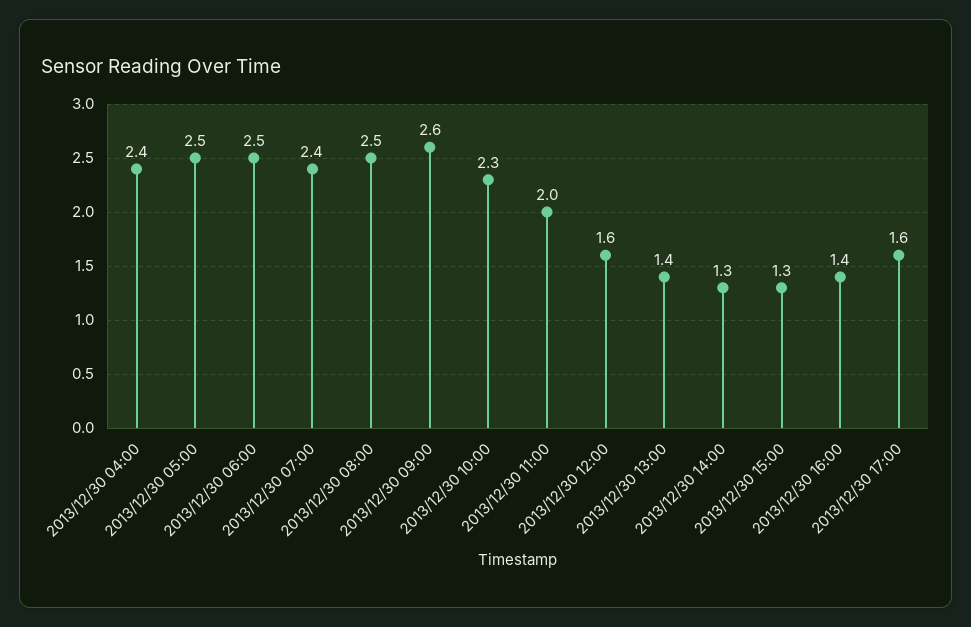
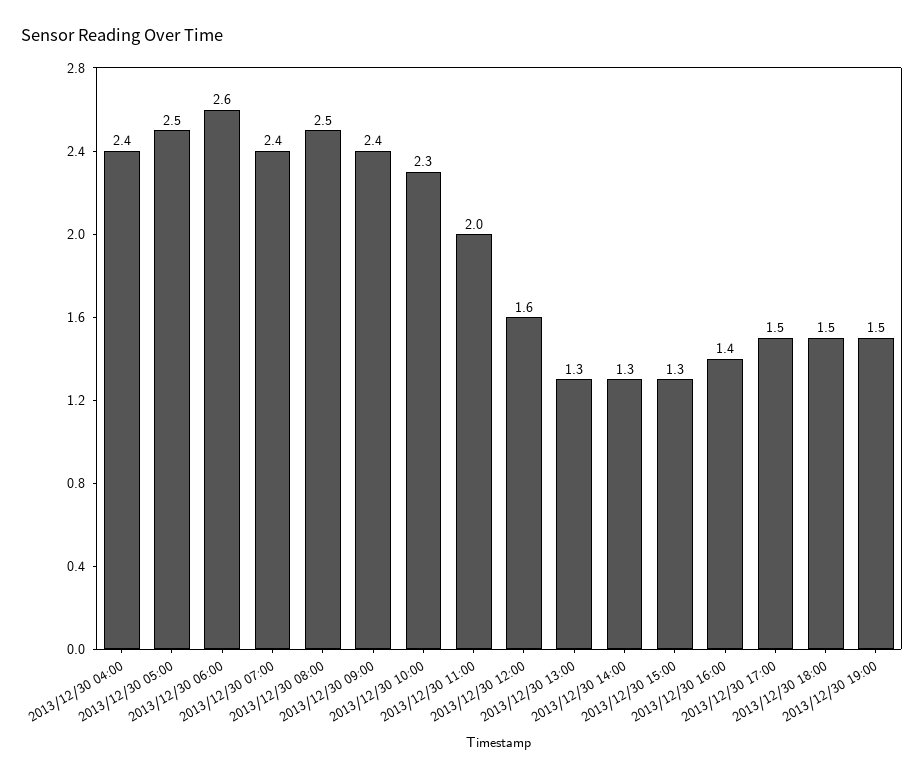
2013/12/30 06:00: 2.5 -> 2.6
2013/12/30 09:00: 2.6 -> 2.4
2013/12/30 13:00: 1.4 -> 1.3
2013/12/30 17:00: 1.6 -> 1.5
2013/12/30 18:00: none -> 1.5
2013/12/30 19:00: none -> 1.5

